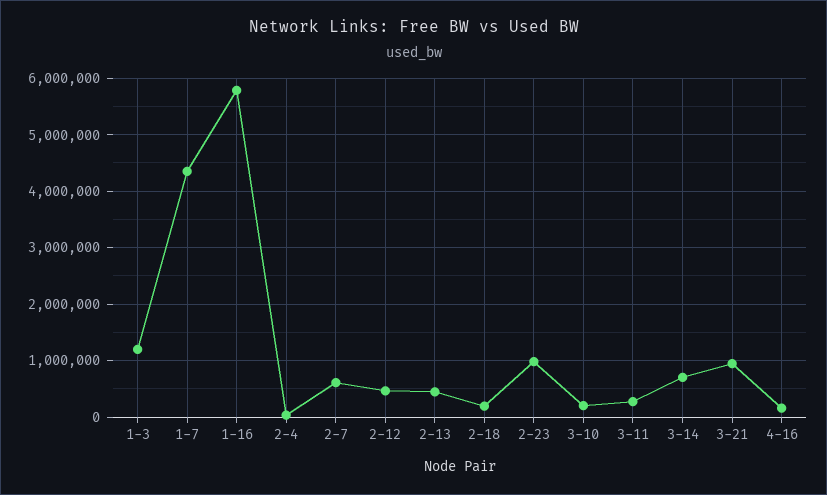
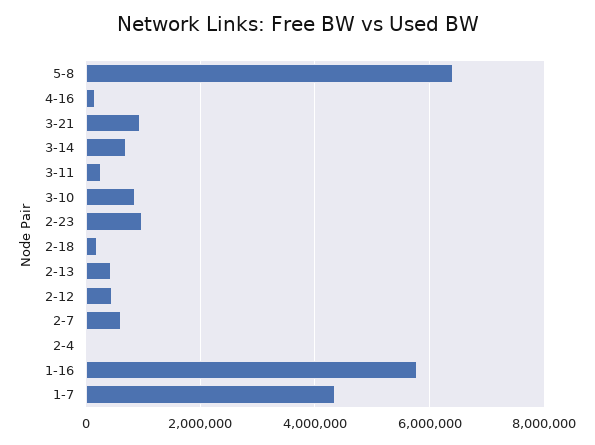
1-3: 1200000 -> none
3-10: 200000 -> 800000
5-8: none -> 6400000

